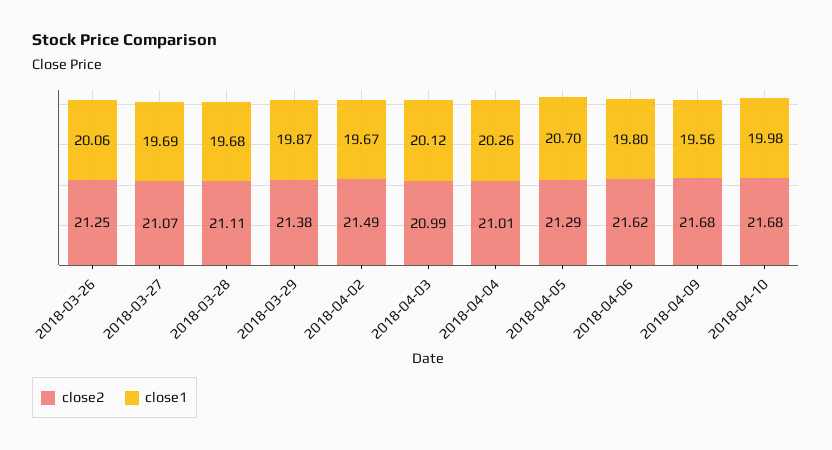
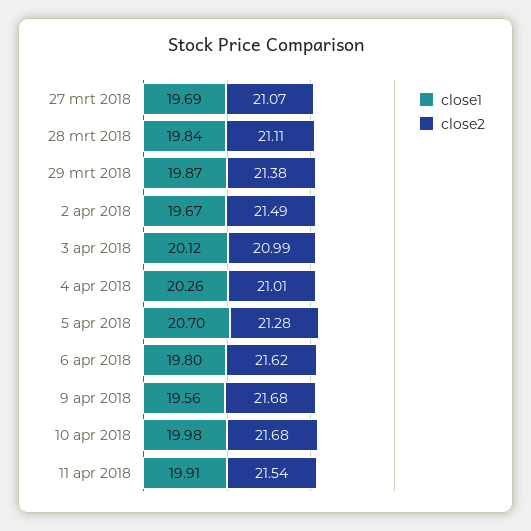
close2, 2018-03-26: 21.25 -> none
close1, 2018-03-26: 20.06 -> none
close1, 2018-03-28: 19.68 -> 19.84
close2, 2018-04-05: 21.29 -> 21.28
close1, 11 apr 2018: none -> 19.91
close2, 11 apr 2018: none -> 21.54

